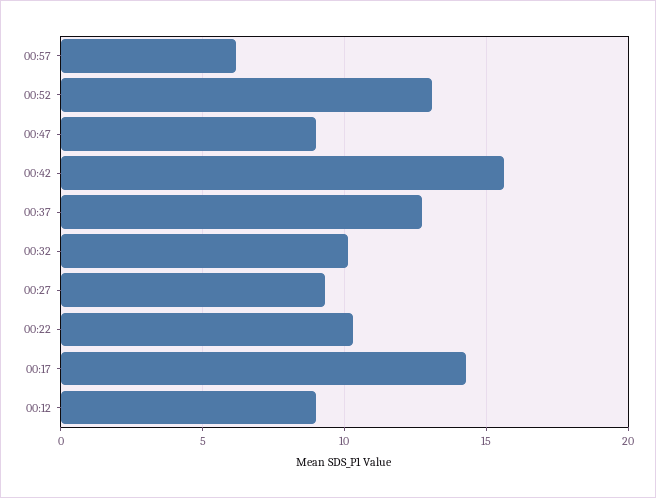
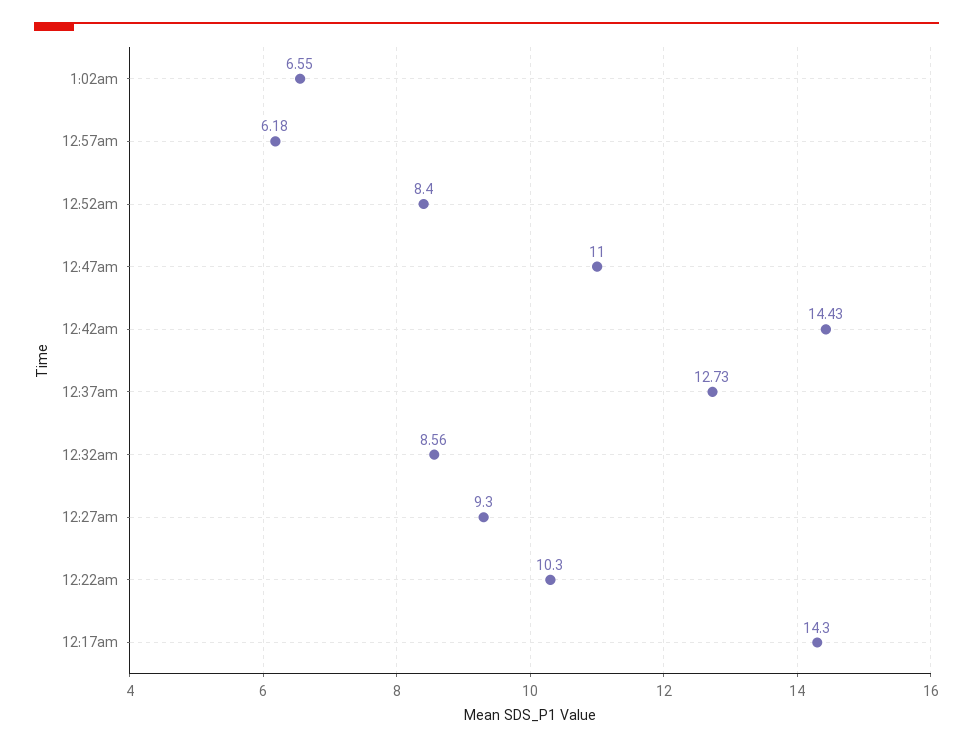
00:52: 13 -> 8.4
00:47: 9 -> 11
00:42: 15.5 -> 14.43
00:32: 10 -> 8.56
00:12: 9 -> none
1:02am: none -> 6.55

